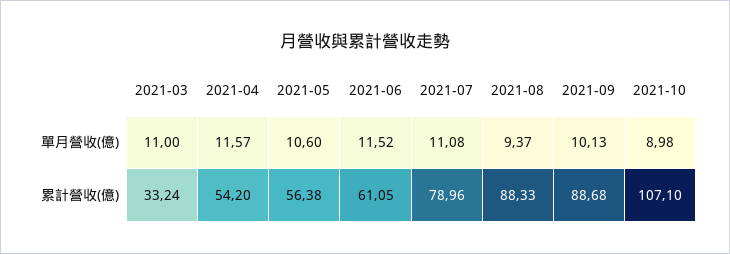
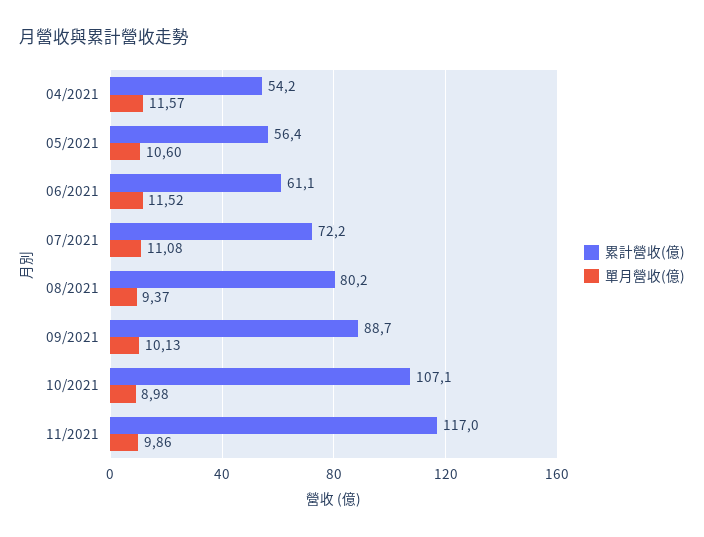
單月營收(億), 2021-03: 11 -> none
累計營收(億), 2021-03: 33.24 -> none
累計營收(億), 2021-07: 78.96 -> 72.2
累計營收(億), 2021-08: 88.33 -> 80.2
累計營收(億), 11/2021: none -> 117
單月營收(億), 11/2021: none -> 9.86

